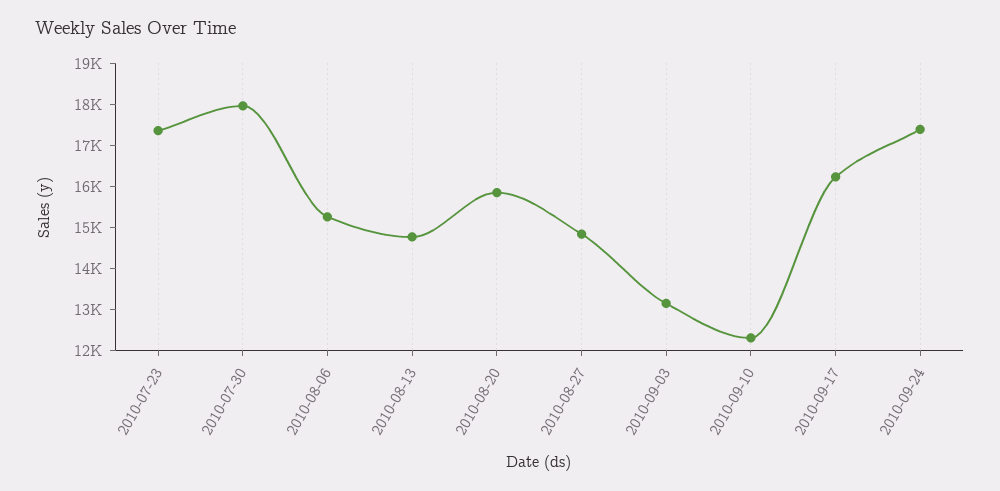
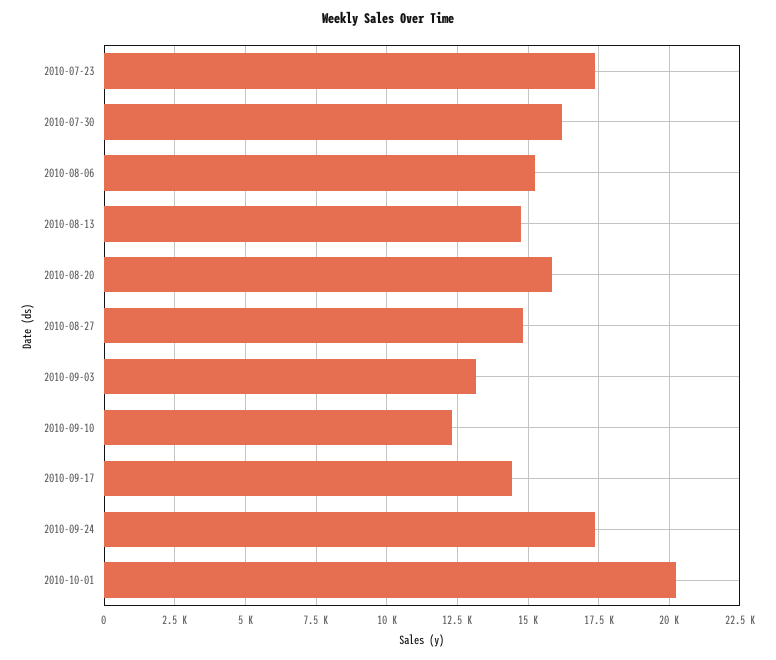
2010-07-30: 18000 -> 16250
2010-09-17: 16200 -> 14500
2010-10-01: none -> 20250

